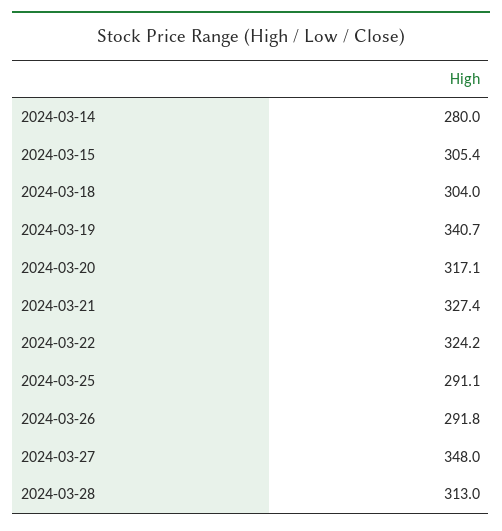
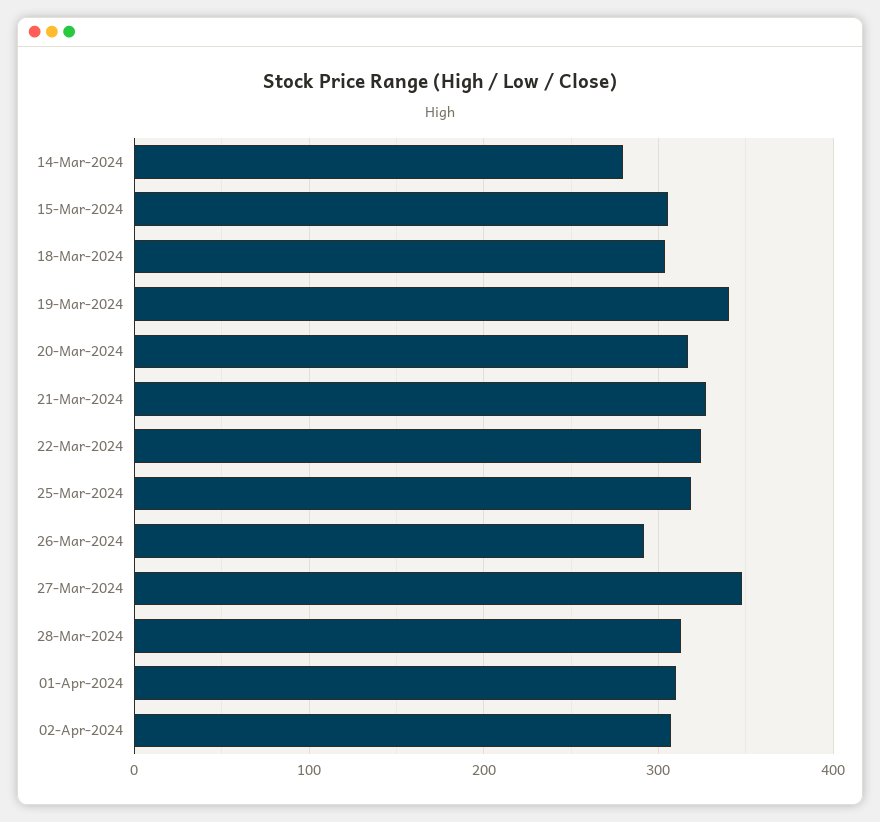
2024-03-25: 291.1 -> 320
01-Apr-2024: none -> 310
02-Apr-2024: none -> 310

